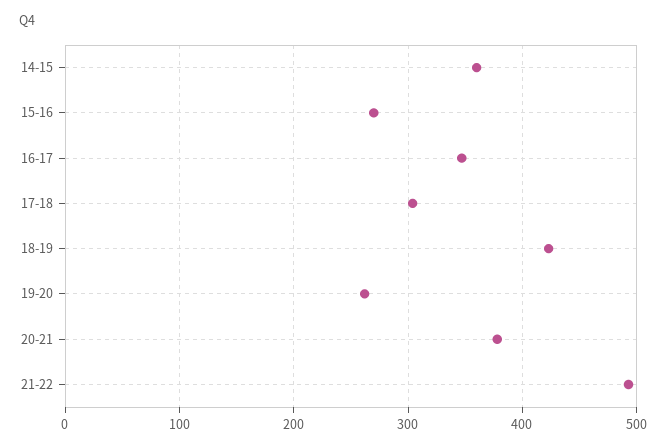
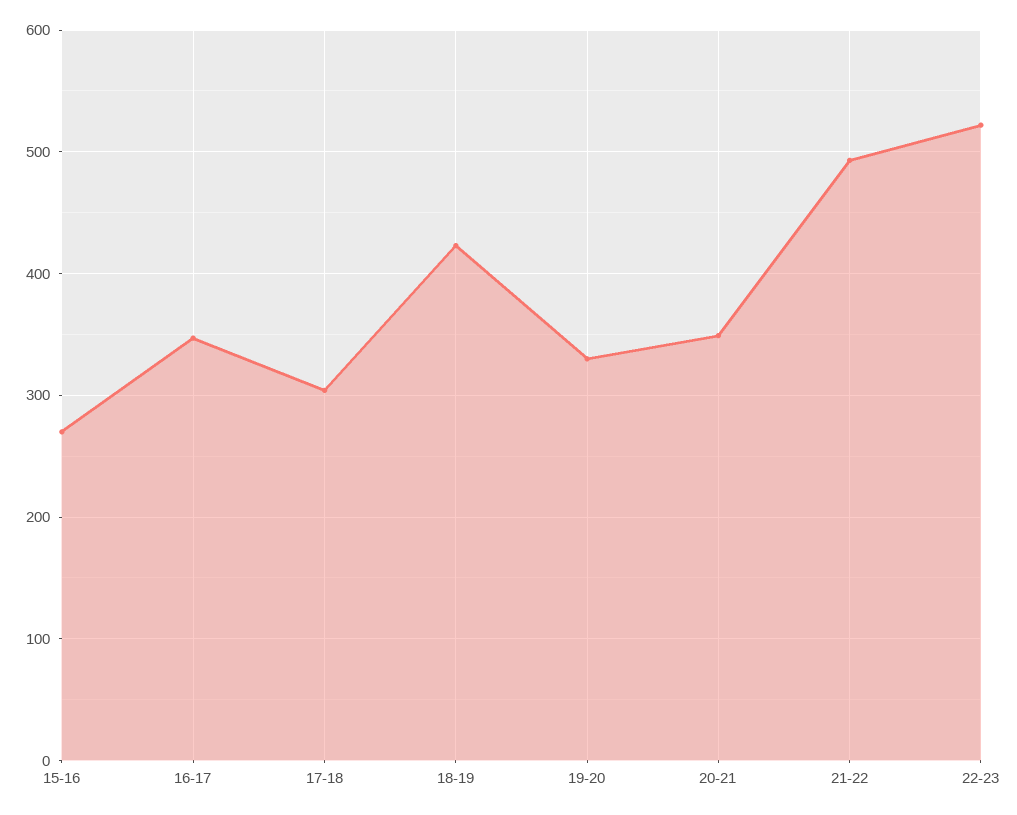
14-15: 360 -> none
19-20: 260 -> 330
20-21: 380 -> 350
22-23: none -> 520

